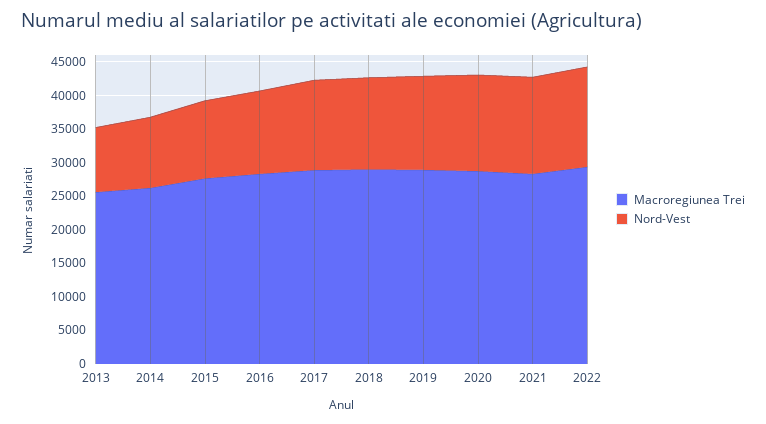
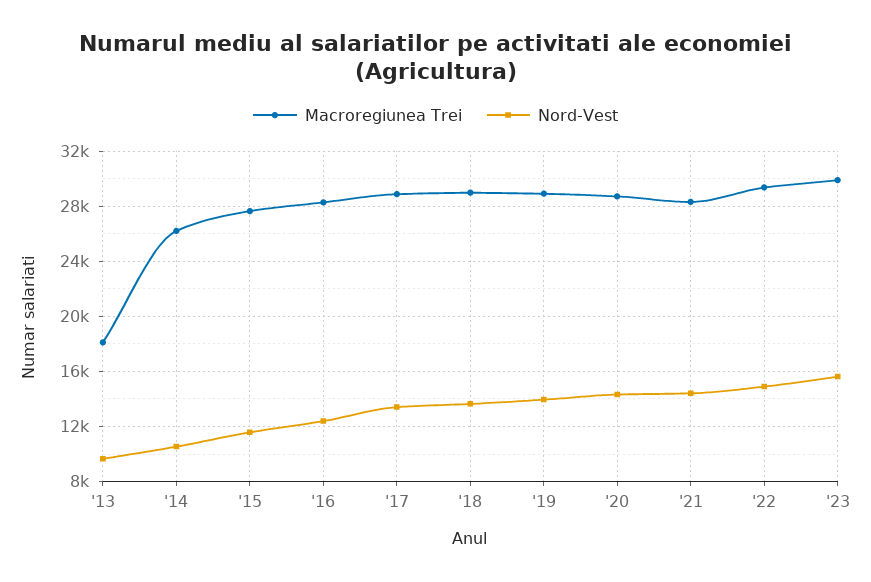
Macroregiunea Trei, 2013: 25000 -> 18000
Macroregiunea Trei, '23: none -> 30000
Nord-Vest, '23: none -> 15500

